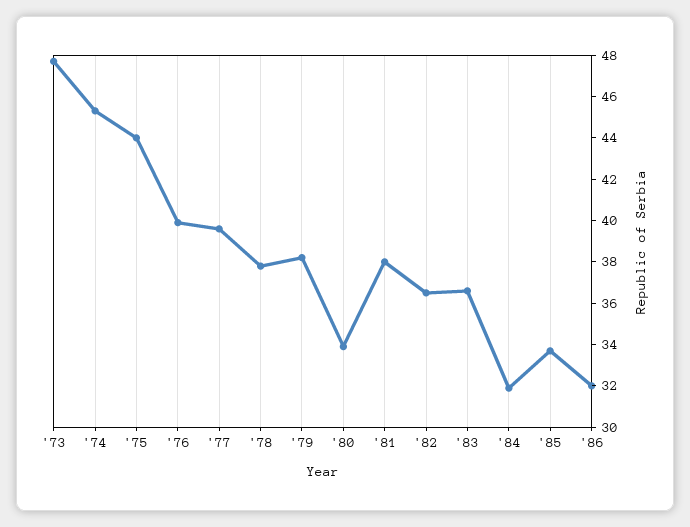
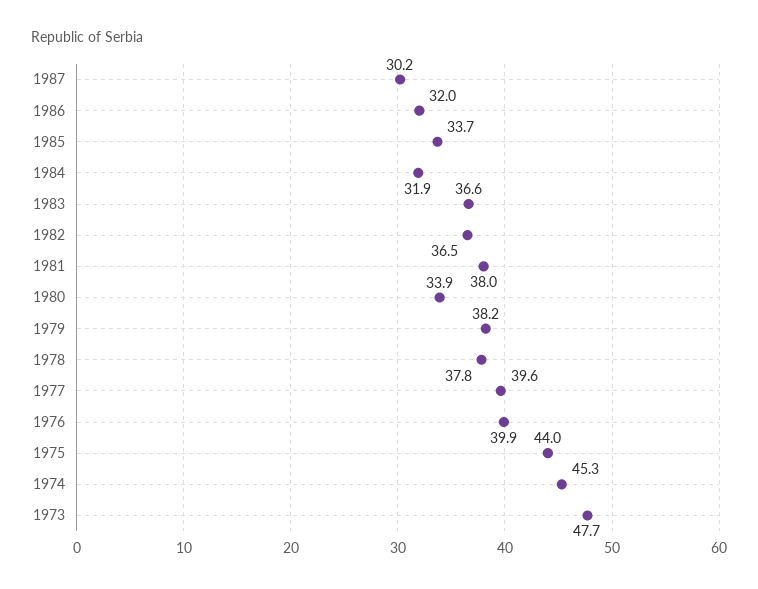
1987: none -> 30.2

